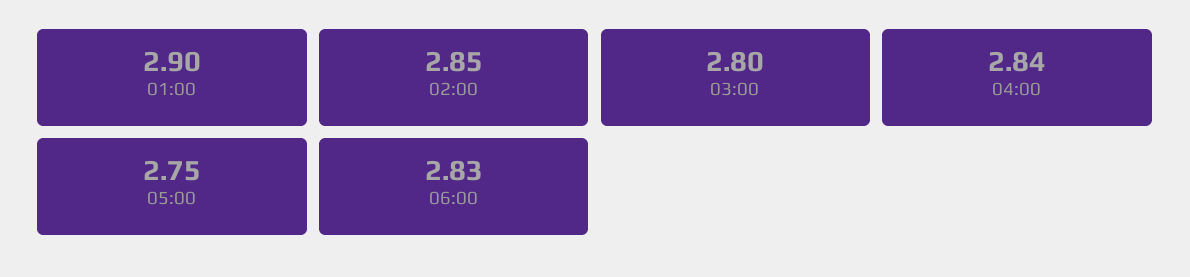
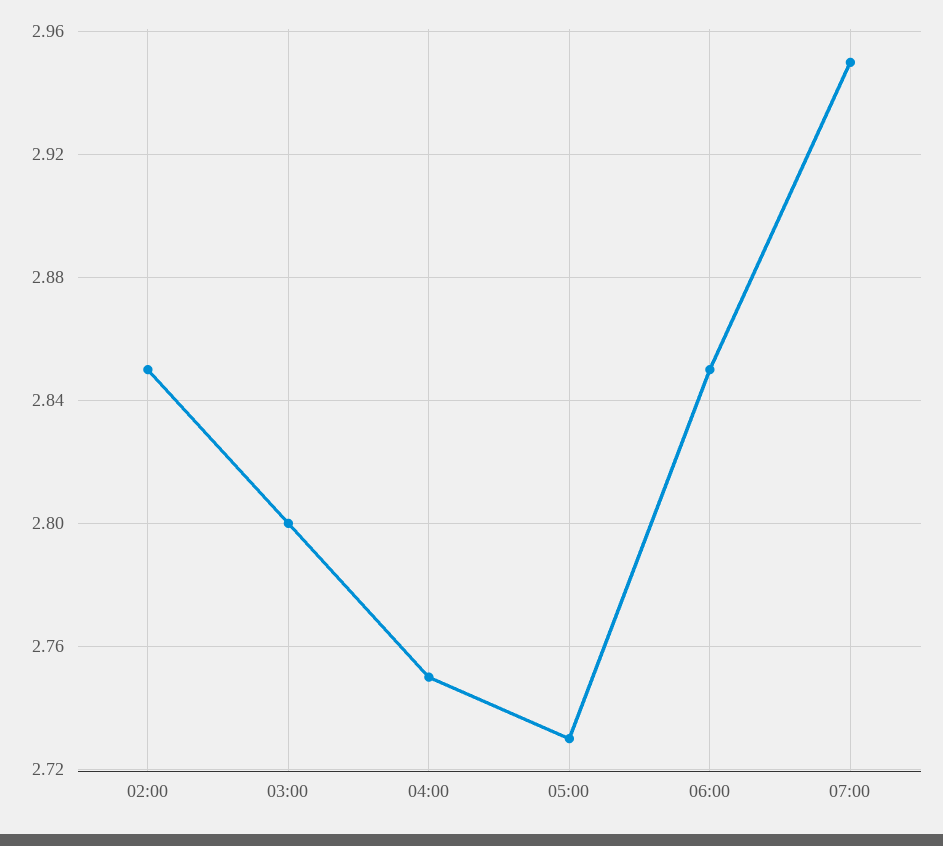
01:00: 2.9 -> none
04:00: 2.84 -> 2.75
05:00: 2.75 -> 2.73
06:00: 2.83 -> 2.85
07:00: none -> 2.95

